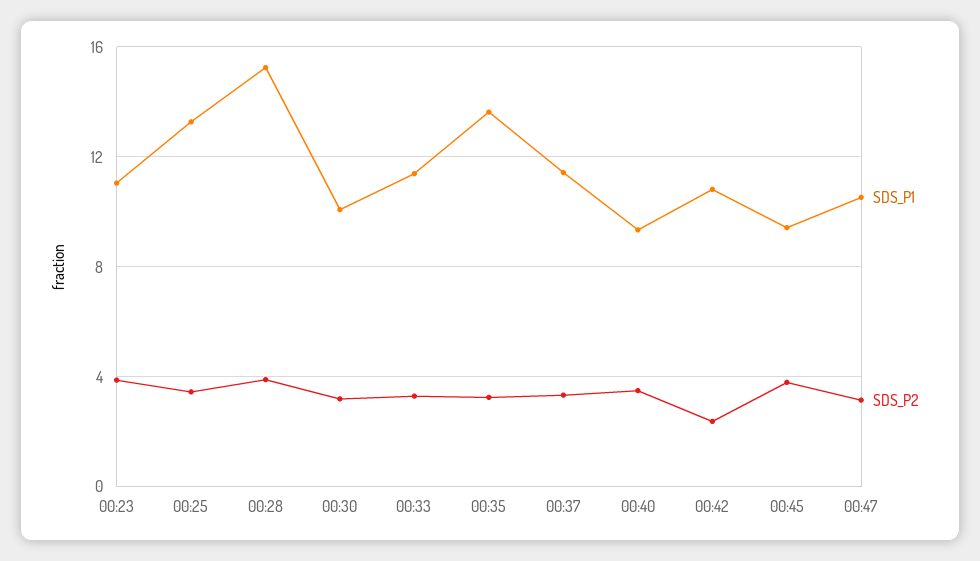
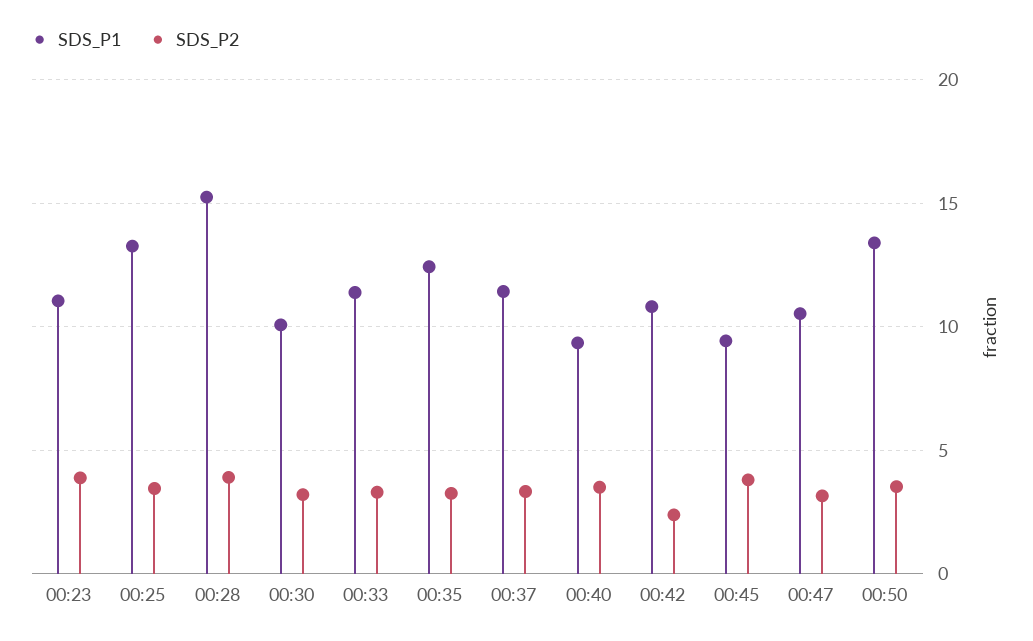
SDS_P1, 00:35: 13.5 -> 12.5
SDS_P1, 00:50: none -> 13.5
SDS_P2, 00:50: none -> 3.5

